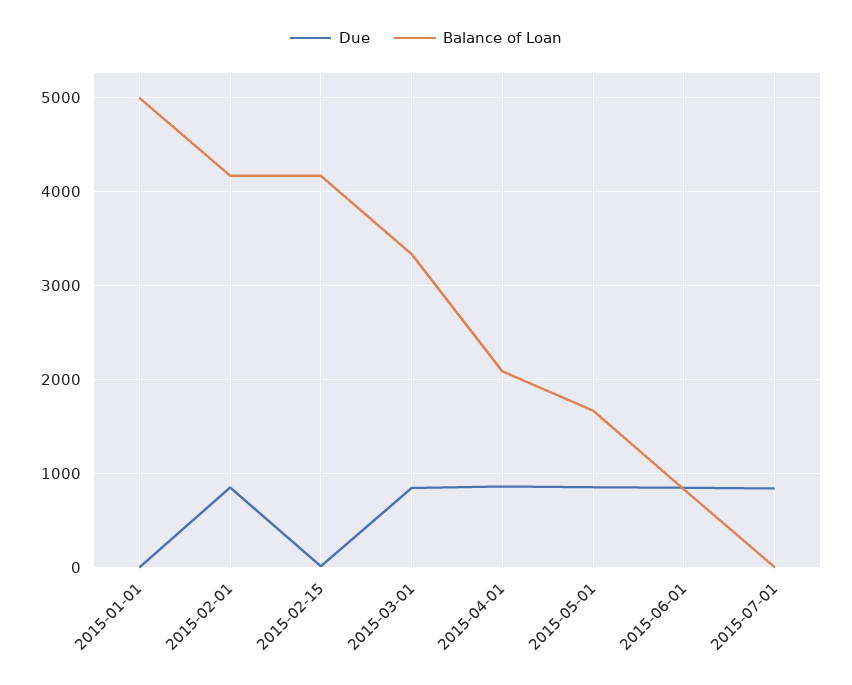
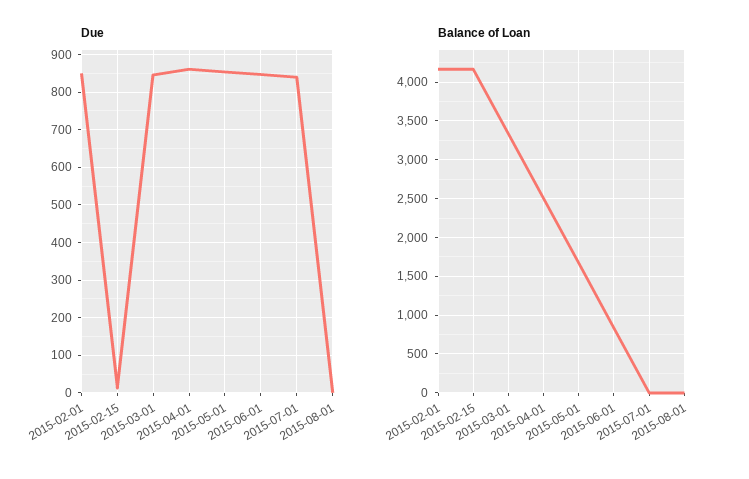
Due, 2015-01-01: 0 -> none
Balance of Loan, 2015-01-01: 5000 -> none
Balance of Loan, 2015-04-01: 2100 -> 2500
Due, 2015-08-01: none -> 0
Balance of Loan, 2015-08-01: none -> 0

